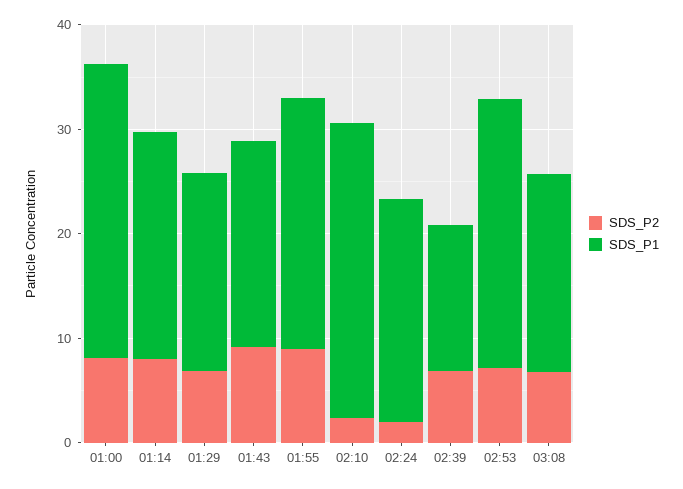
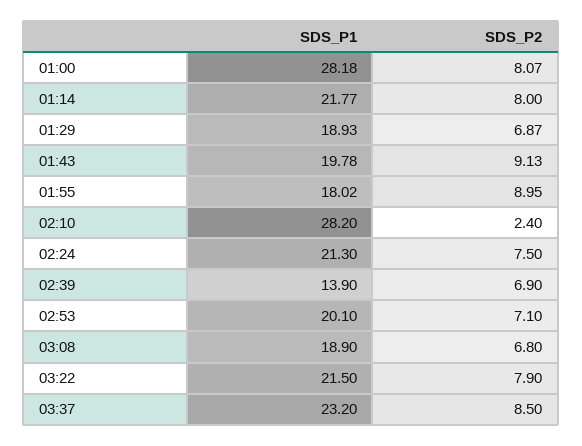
SDS_P1, 01:55: 24 -> 18.02
SDS_P2, 02:24: 2 -> 7.5
SDS_P1, 02:53: 26 -> 20.1
SDS_P1, 03:22: none -> 21.5
SDS_P2, 03:22: none -> 7.9
SDS_P1, 03:37: none -> 23.2
SDS_P2, 03:37: none -> 8.5

